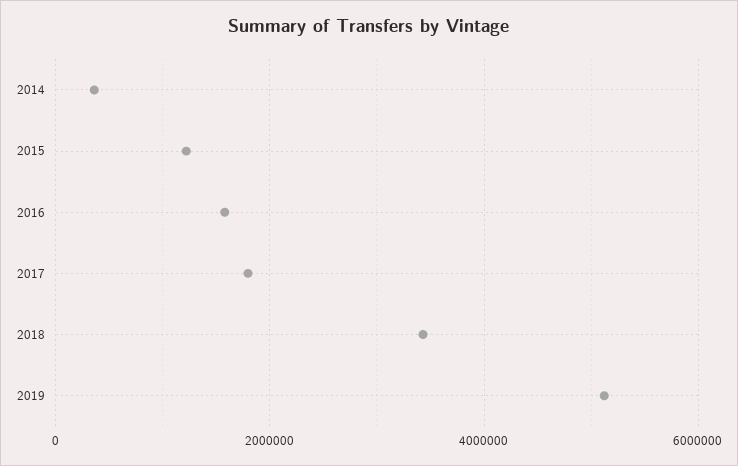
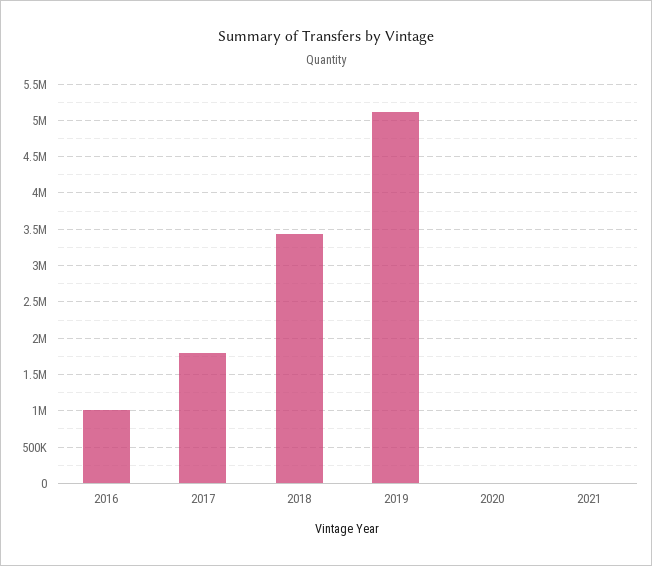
2014: 400000 -> none
2015: 1200000 -> none
2016: 1600000 -> 1000000
2020: none -> 0
2021: none -> 0

